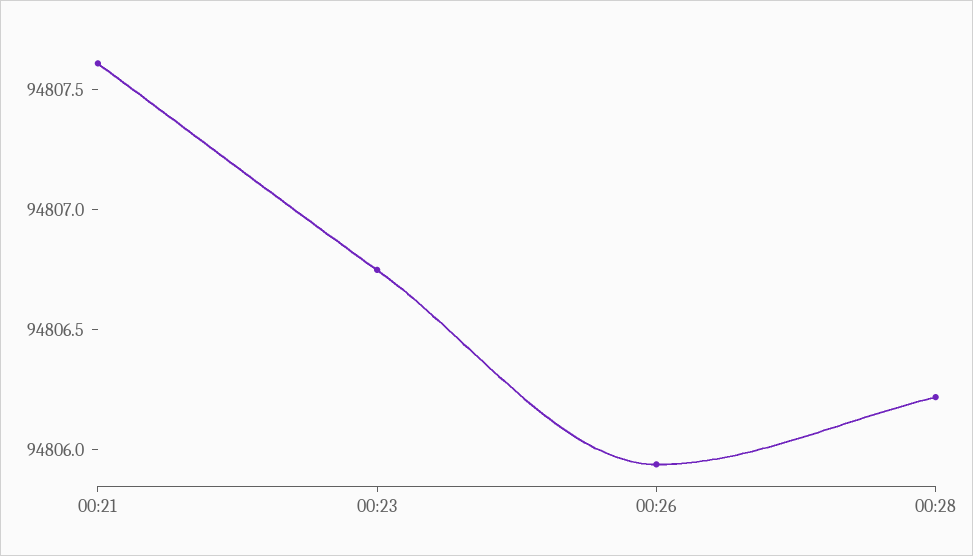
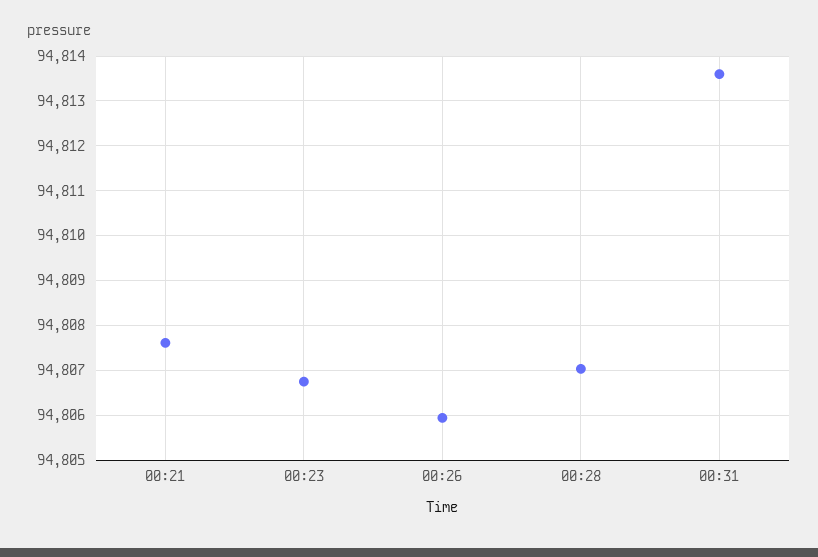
00:28: 94806.2 -> 94807
00:31: none -> 94813.6

